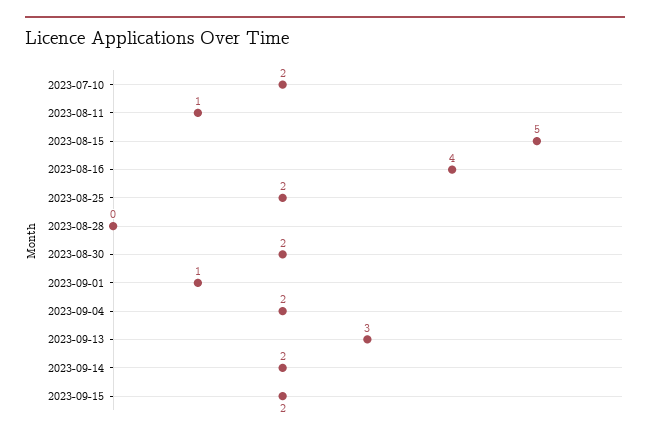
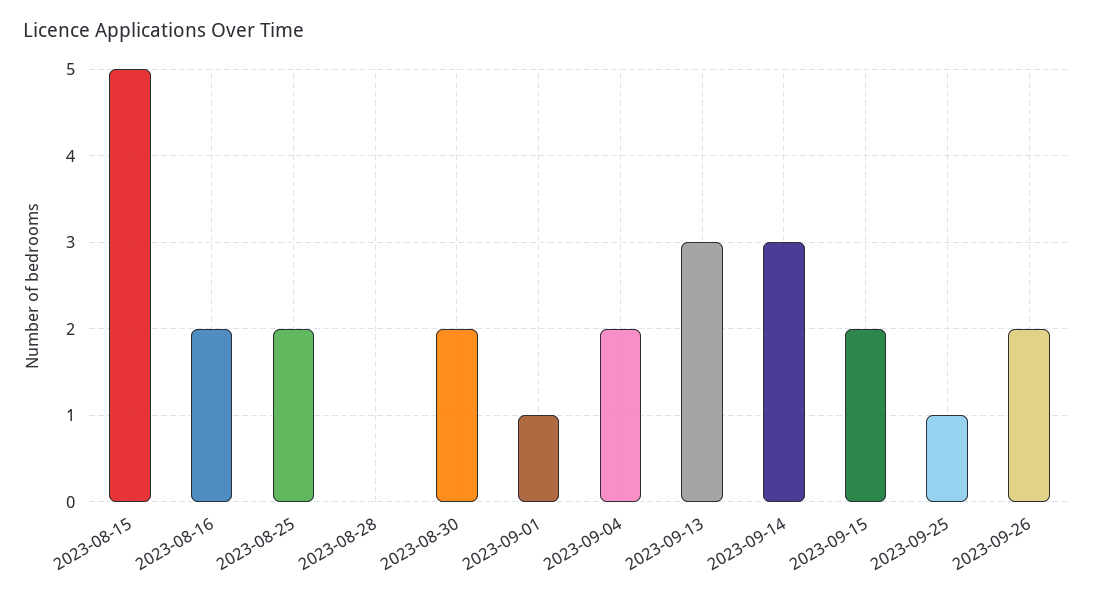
2023-07-10: 2 -> none
2023-08-11: 1 -> none
2023-08-16: 4 -> 2
2023-09-14: 2 -> 3
2023-09-25: none -> 1
2023-09-26: none -> 2

